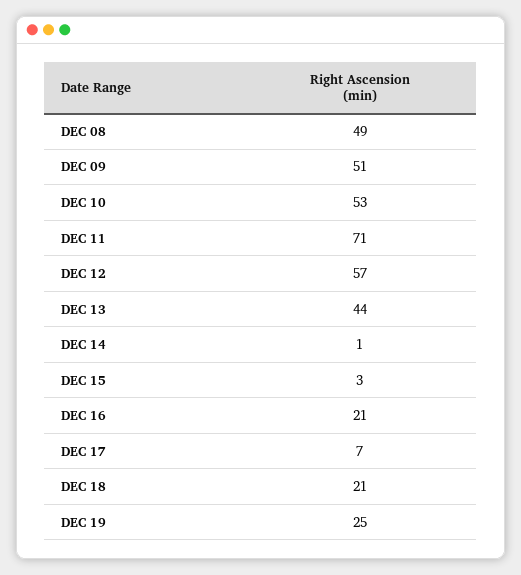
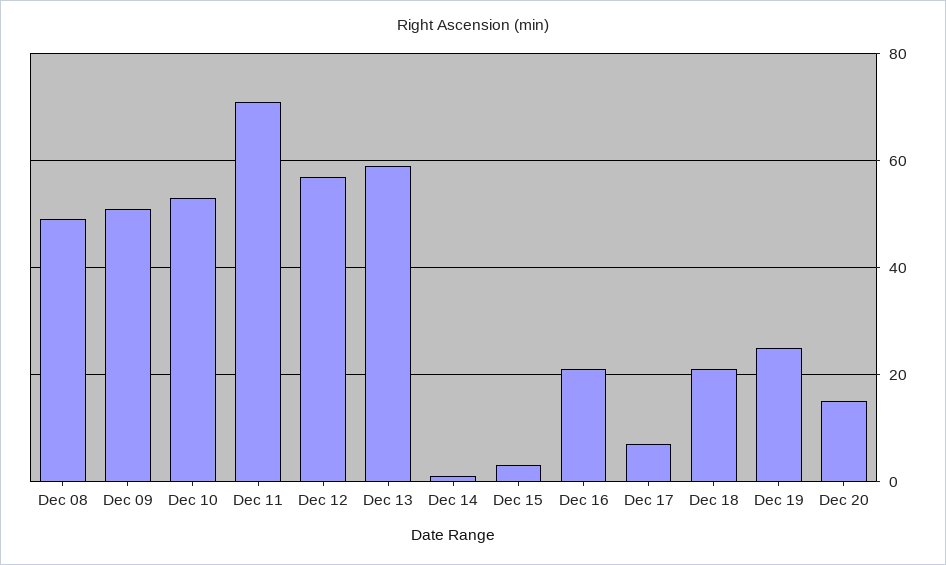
DEC 13: 44 -> 60
Dec 20: none -> 15

